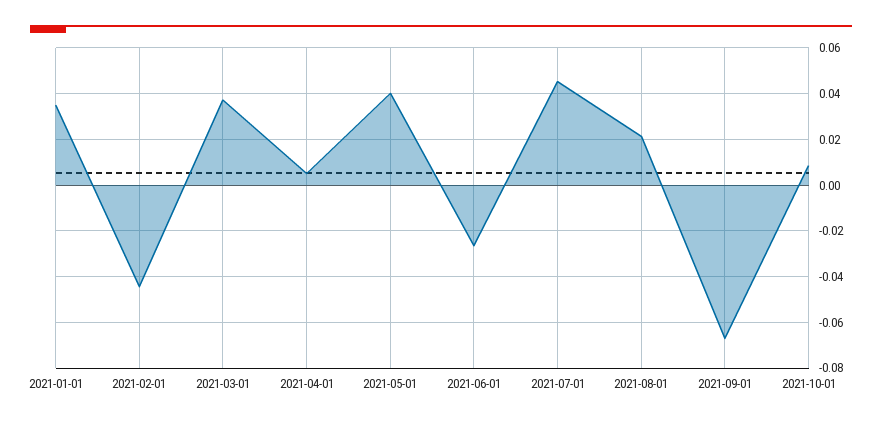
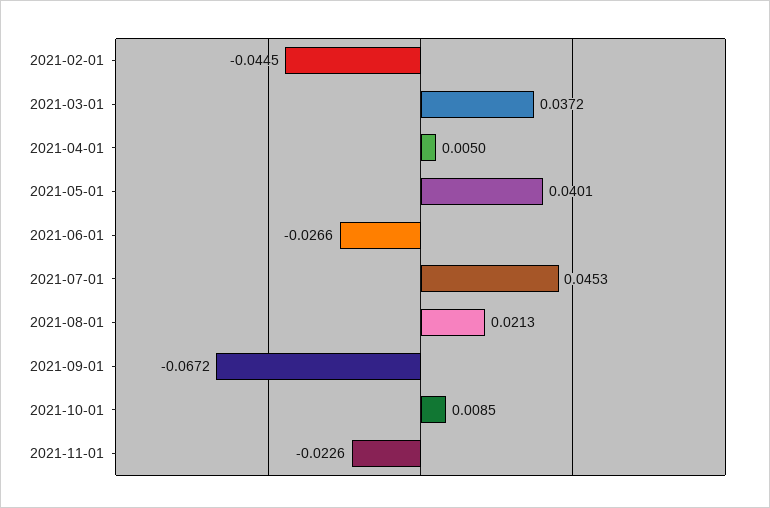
2021-01-01: 0.035 -> none
2021-11-01: none -> -0.0226

